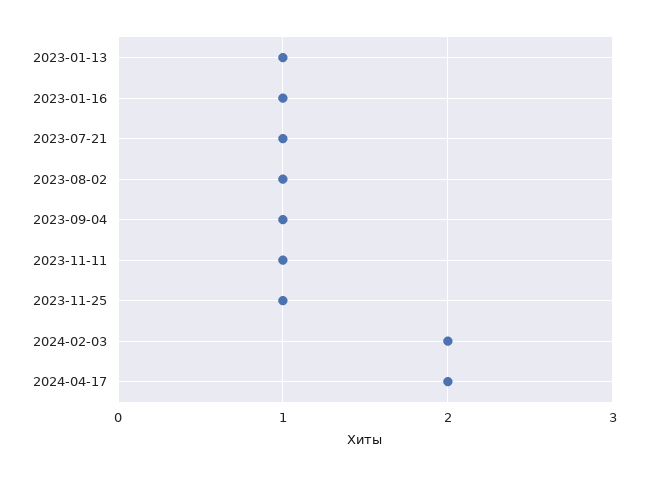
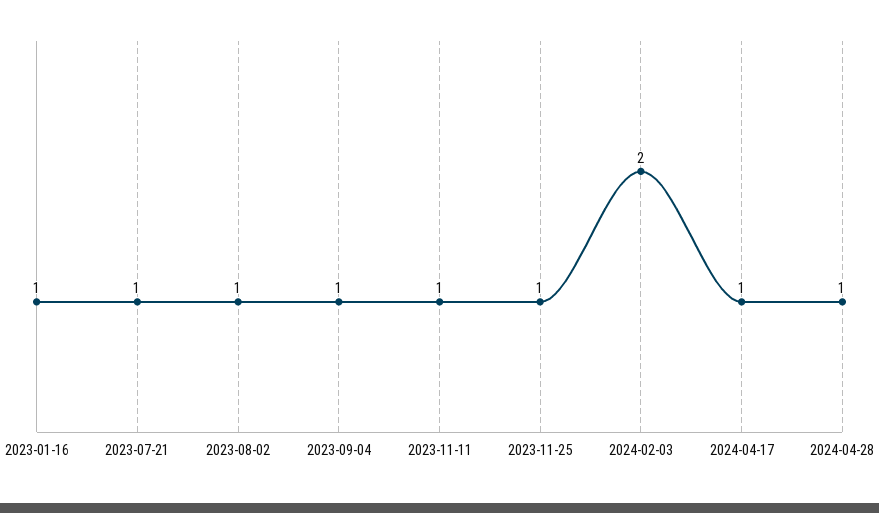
2023-01-13: 1 -> none
2024-04-17: 2 -> 1
2024-04-28: none -> 1

